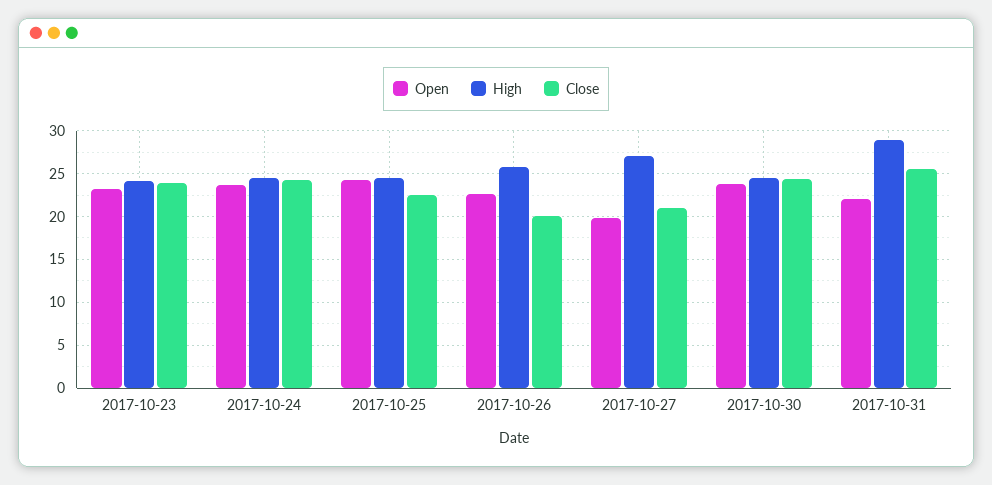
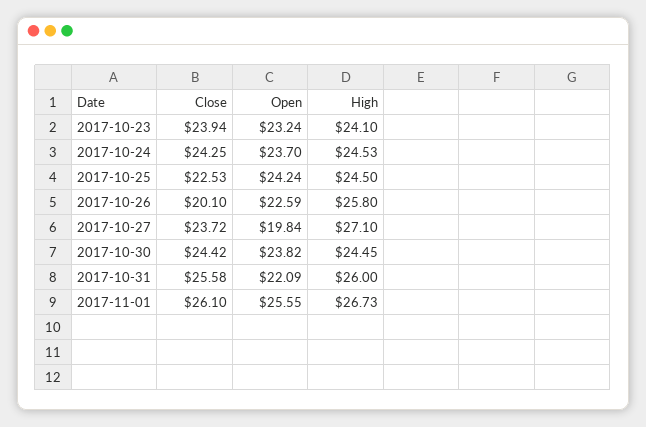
Close, 2017-10-27: 21 -> 23.72
High, 2017-10-31: 29 -> 26
Close, 2017-11-01: none -> 26.1
Open, 2017-11-01: none -> 25.55
High, 2017-11-01: none -> 26.73

